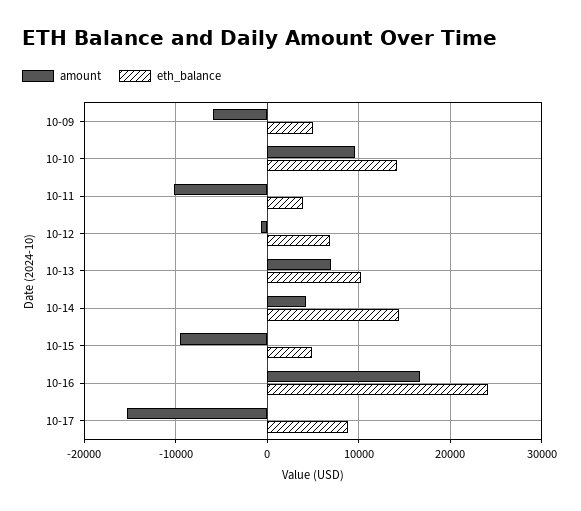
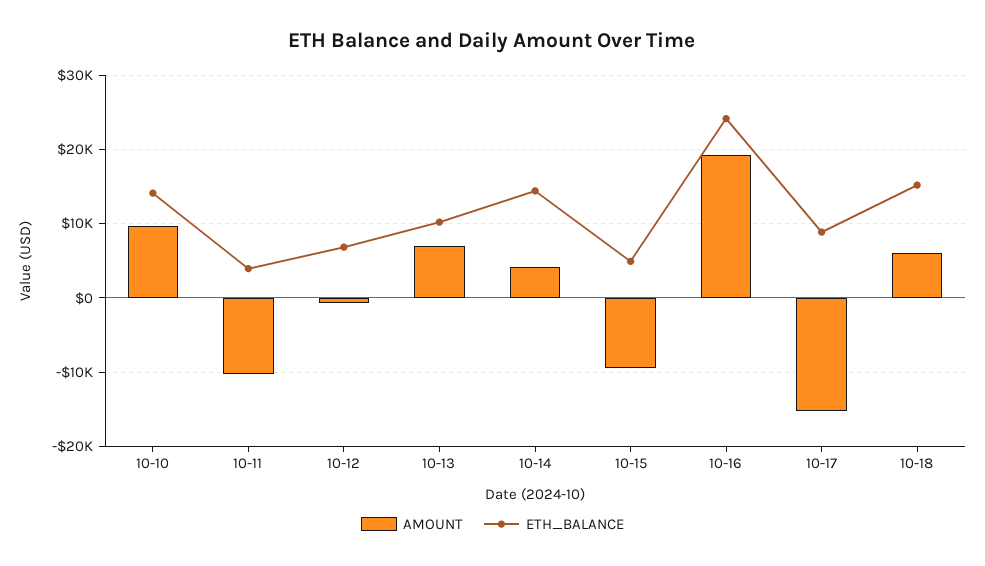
amount, 10-09: -6000 -> none
eth_balance, 10-09: 5000 -> none
amount, 10-16: 17000 -> 19000
amount, 10-18: none -> 6000
eth_balance, 10-18: none -> 15000

